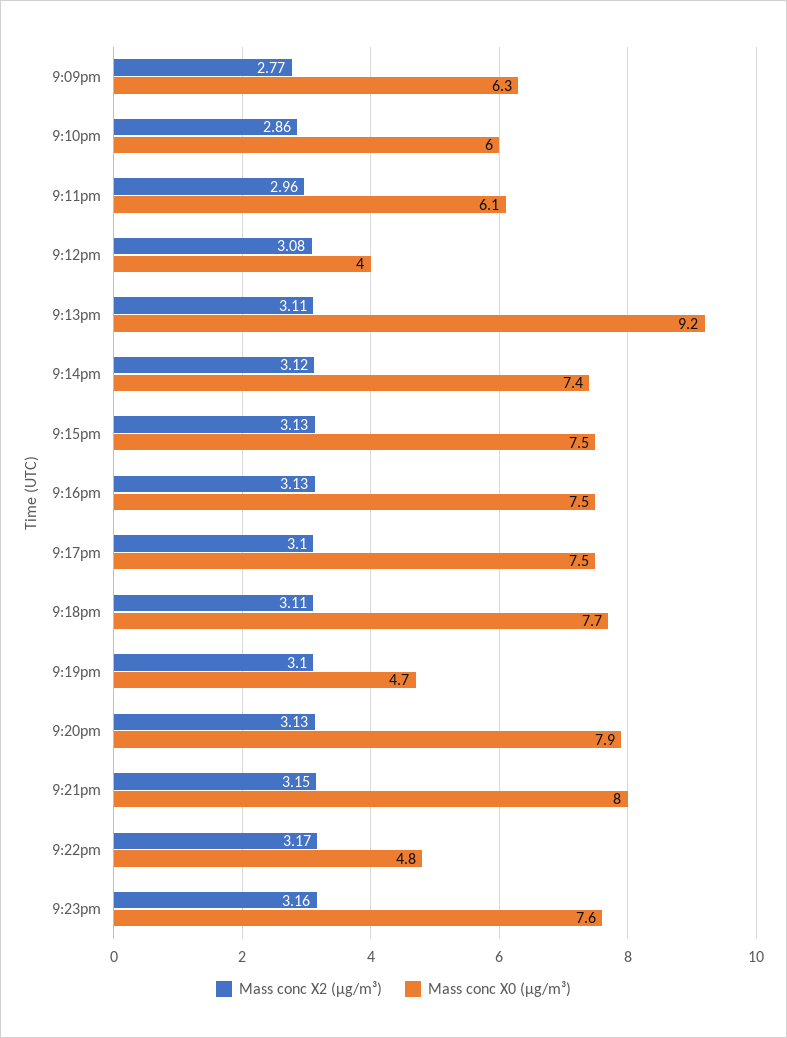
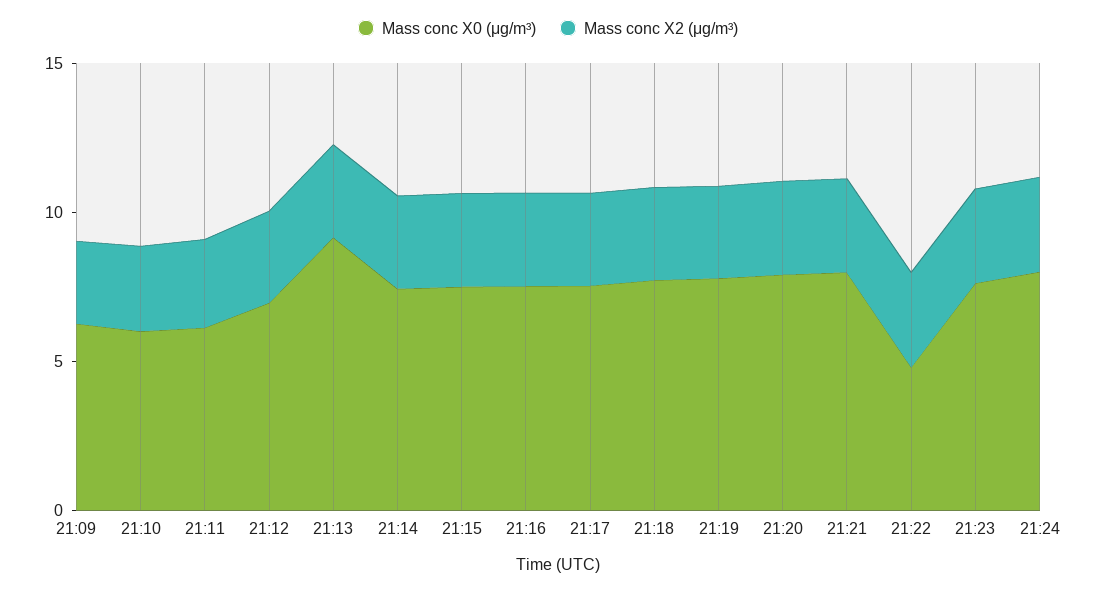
Mass conc X0 (μg/m³), 9:12pm: 4 -> 7
Mass conc X0 (μg/m³), 9:19pm: 4.7 -> 8
Mass conc X0 (μg/m³), 21:24: none -> 8
Mass conc X2 (μg/m³), 21:24: none -> 3

